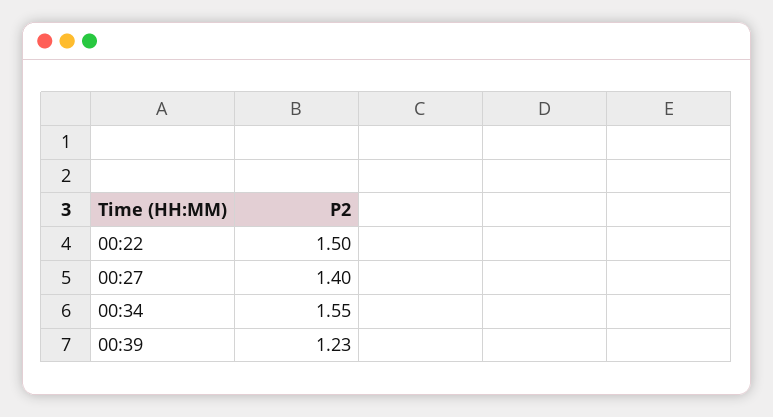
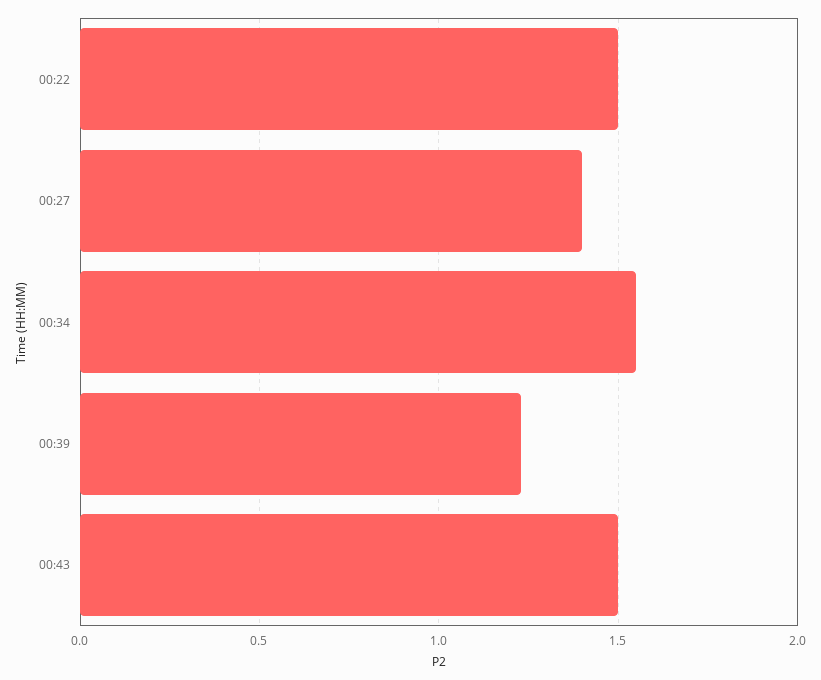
00:43: none -> 1.5

